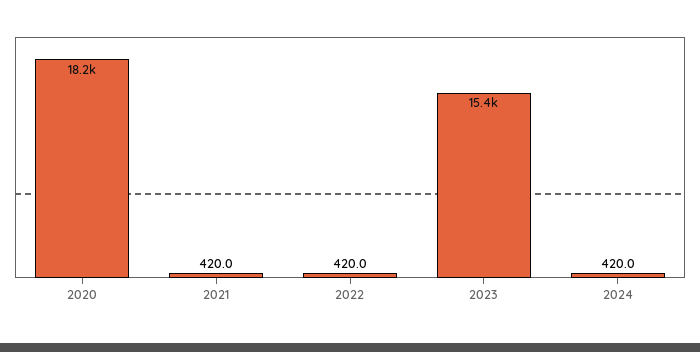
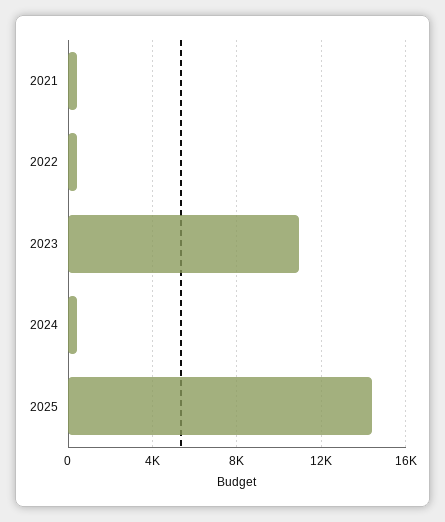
2020: 18200 -> none
2023: 15400 -> 11000
2025: none -> 14500

